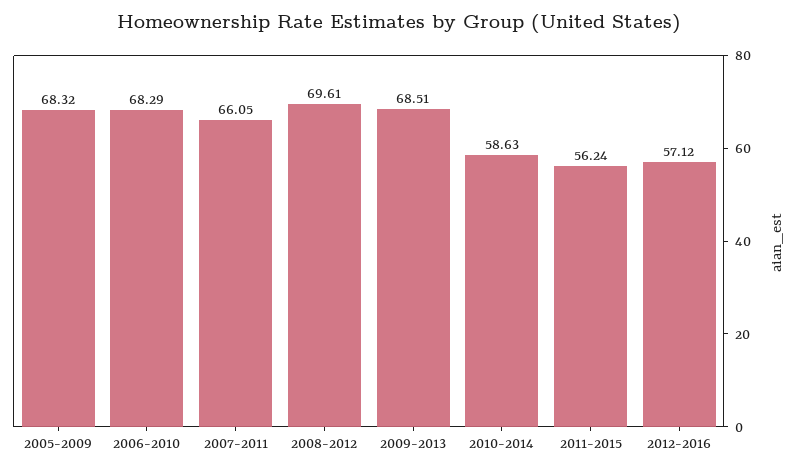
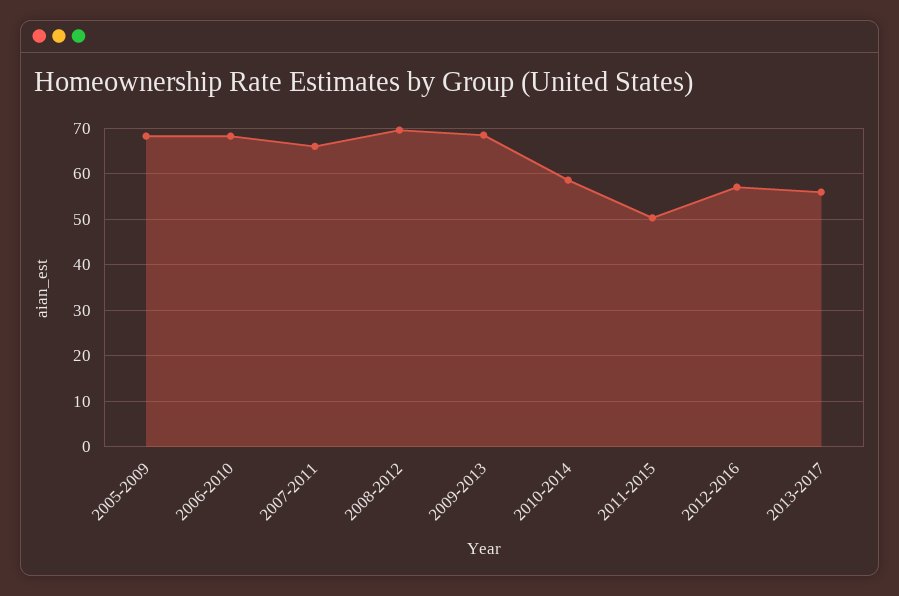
2011-2015: 56.24 -> 50
2013-2017: none -> 56

